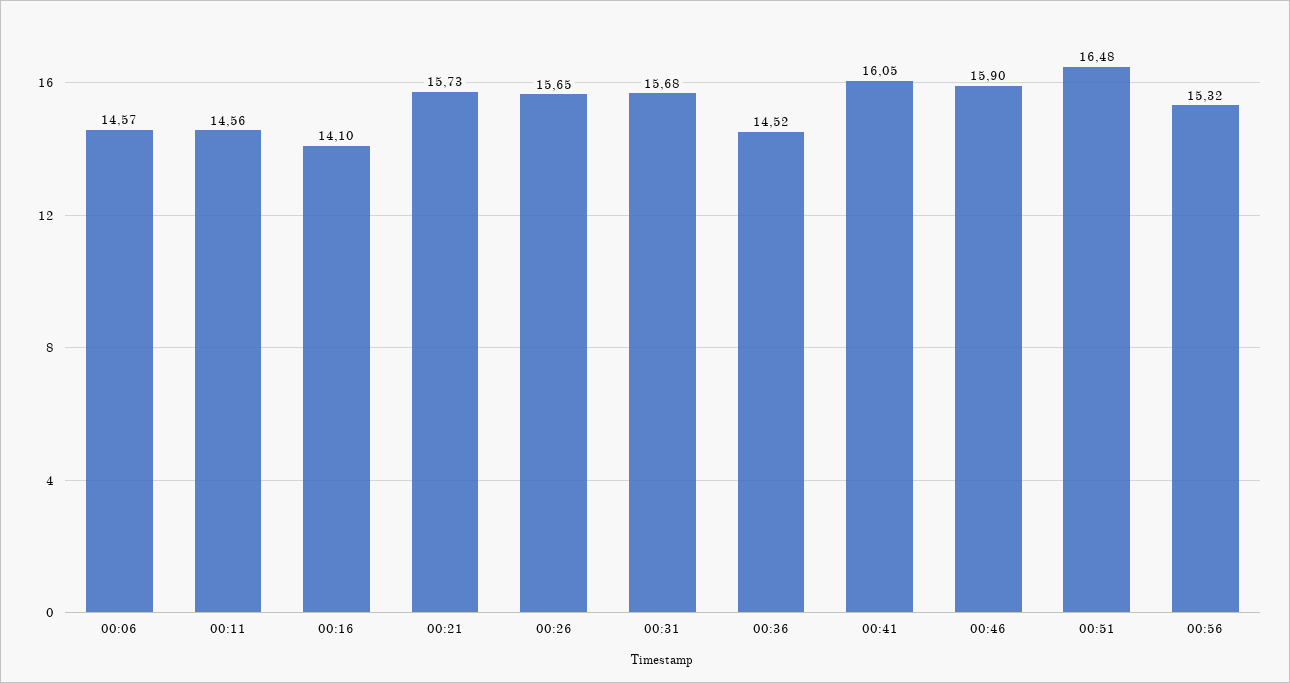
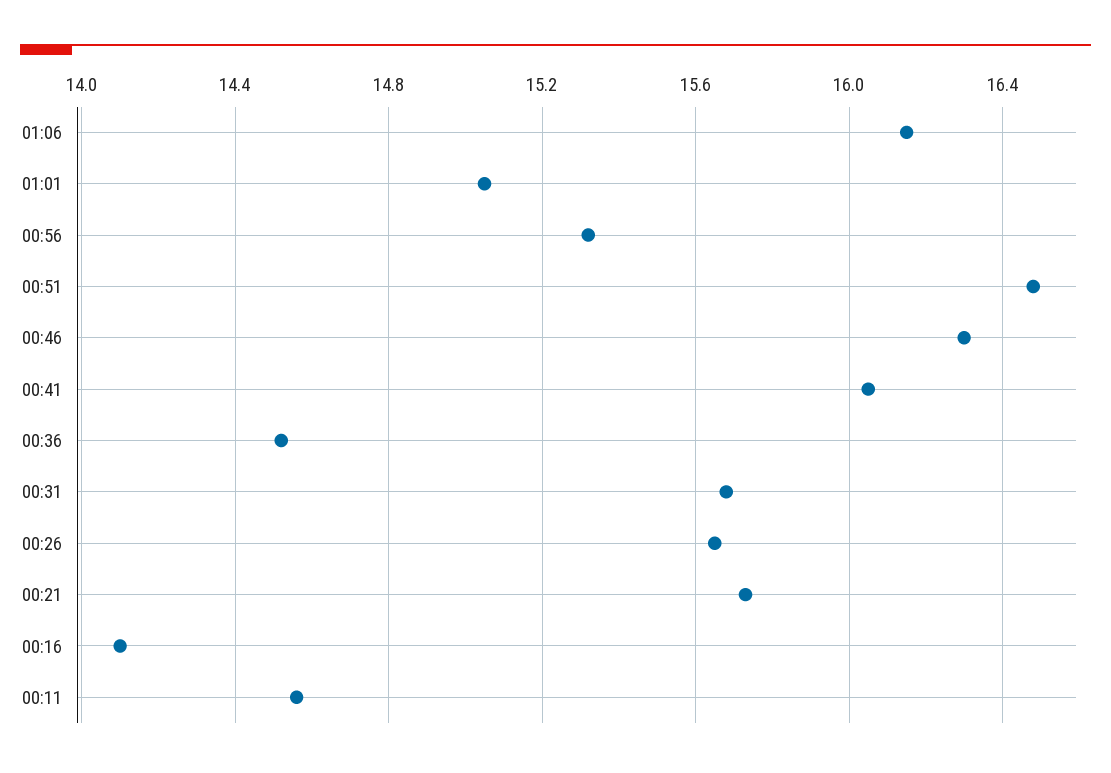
00:06: 14.57 -> none
00:46: 15.9 -> 16.3
01:06: none -> 16.15
01:01: none -> 15.05

